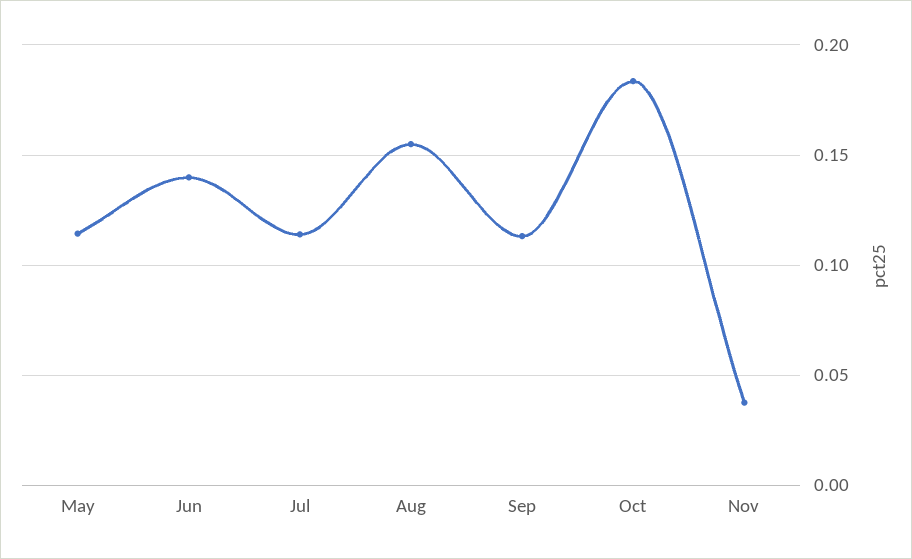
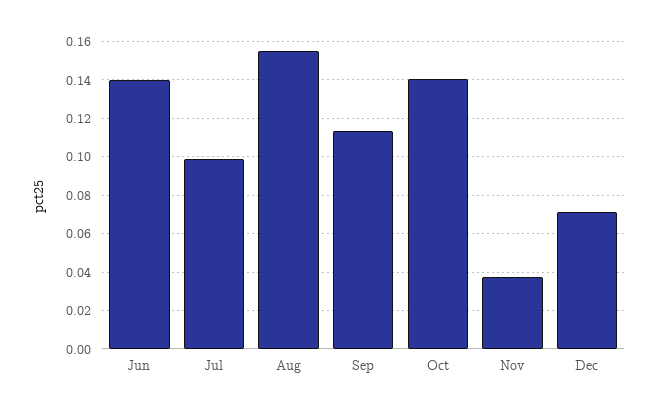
May: 0.115 -> none
Jul: 0.115 -> 0.1
Oct: 0.185 -> 0.14
Dec: none -> 0.07

